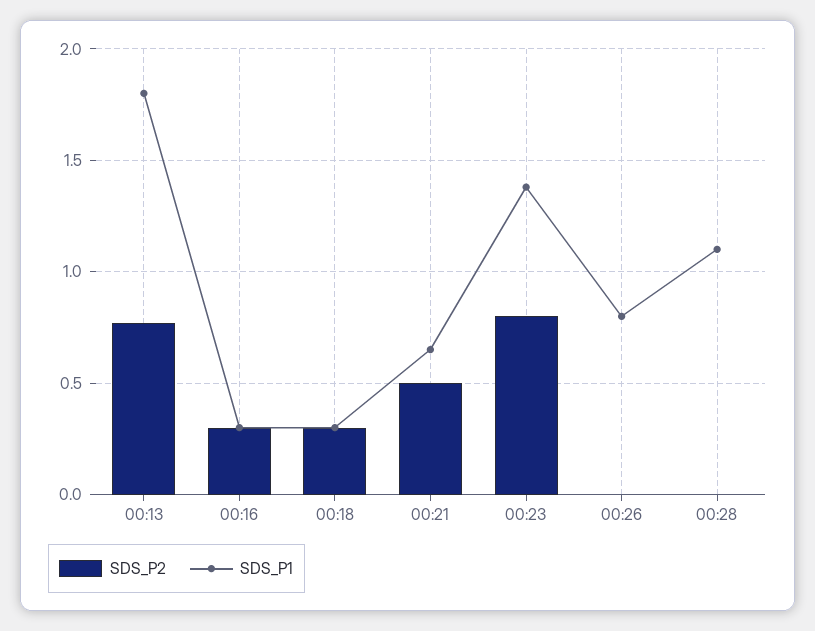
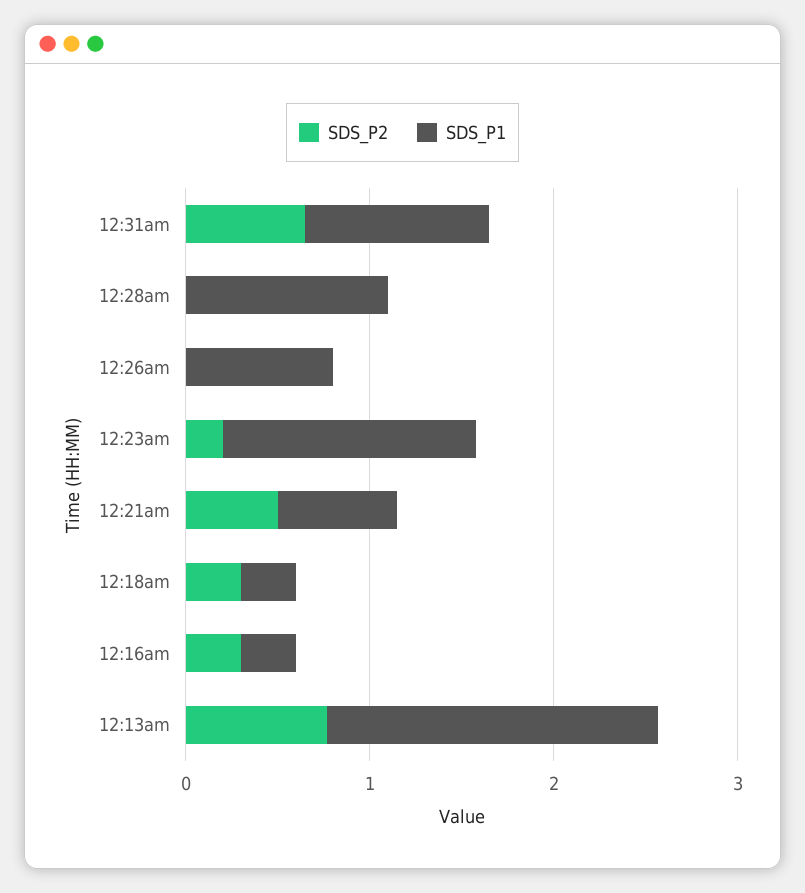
SDS_P2, 00:23: 0.8 -> 0.2
SDS_P2, 12:31am: none -> 0.6
SDS_P1, 12:31am: none -> 1

